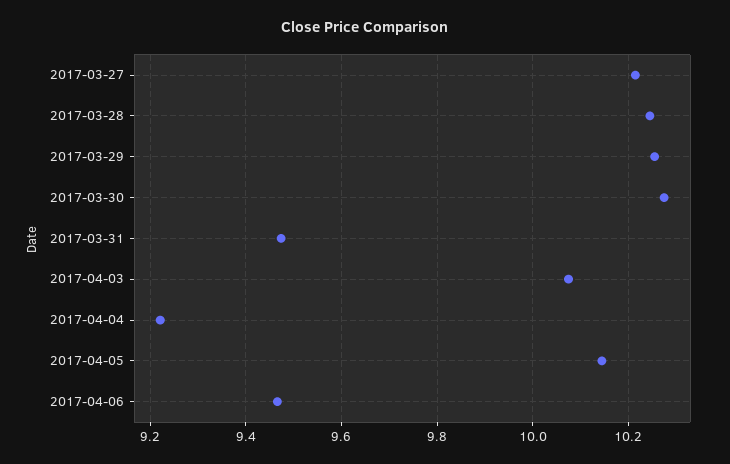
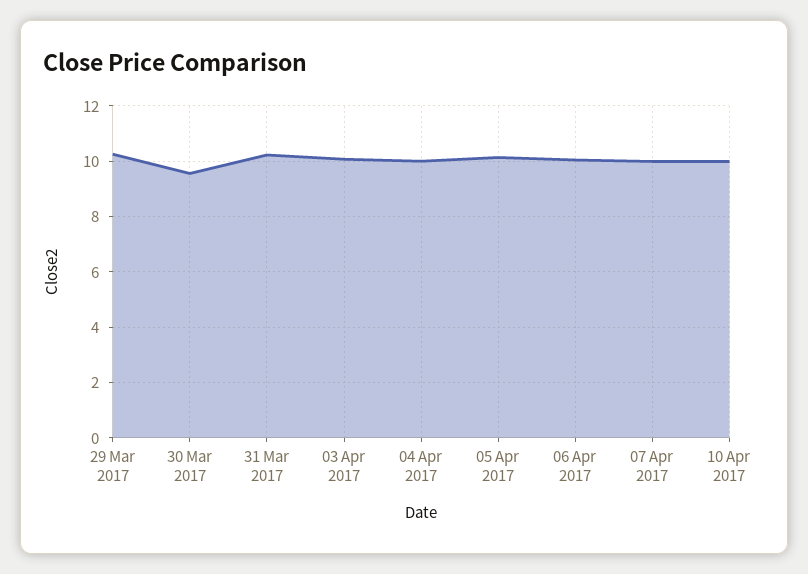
2017-03-27: 10.22 -> none
2017-03-28: 10.24 -> none
2017-03-30: 10.28 -> 9.5
2017-03-31: 9.48 -> 10.25
2017-04-04: 9.22 -> 10
2017-04-06: 9.46 -> 10
07 Apr 2017: none -> 10
10 Apr 2017: none -> 10

